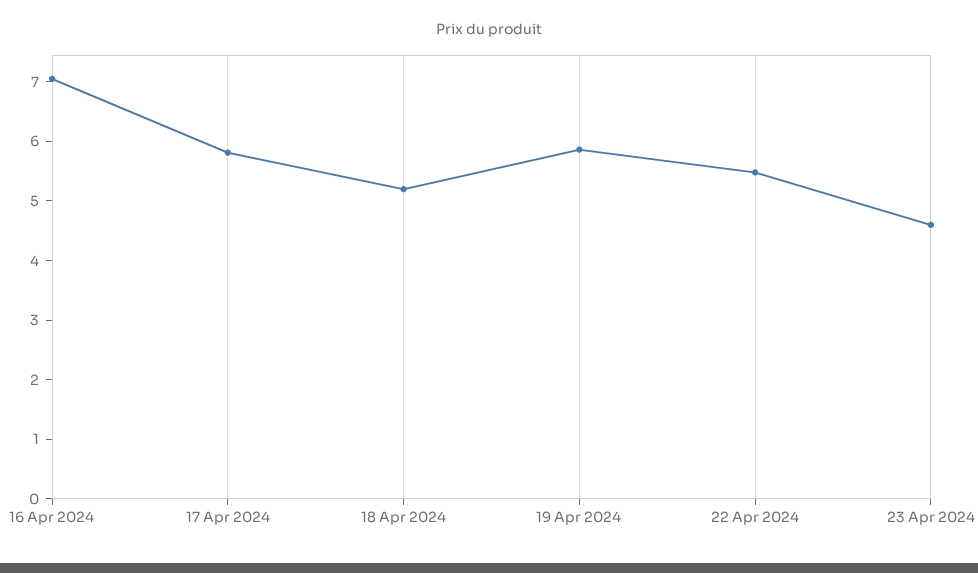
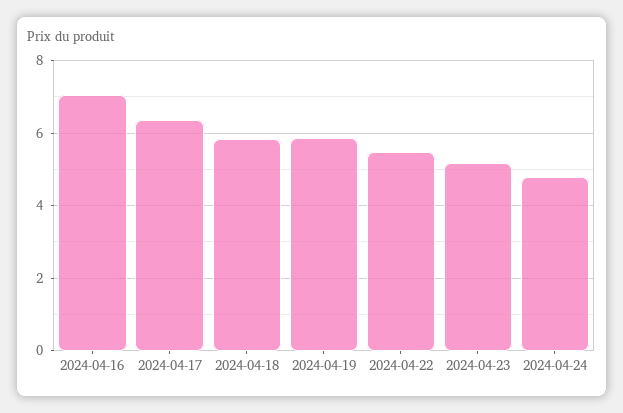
17 Apr 2024: 5.8 -> 6.4
18 Apr 2024: 5.2 -> 5.8
23 Apr 2024: 4.6 -> 5.2
2024-04-24: none -> 4.8

